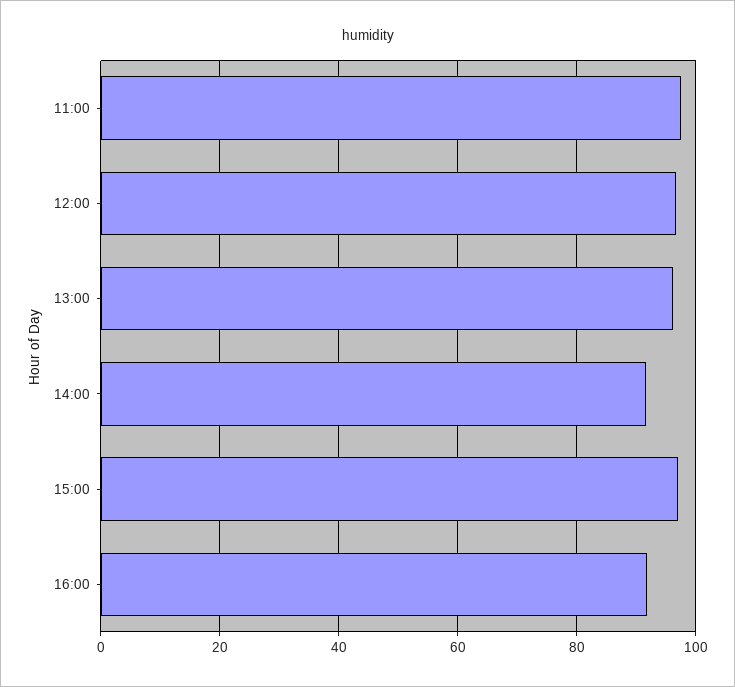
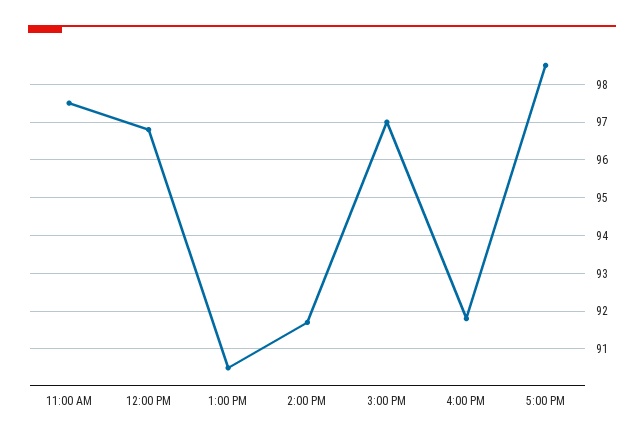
13:00: 96 -> 90.5
5:00 PM: none -> 98.5

